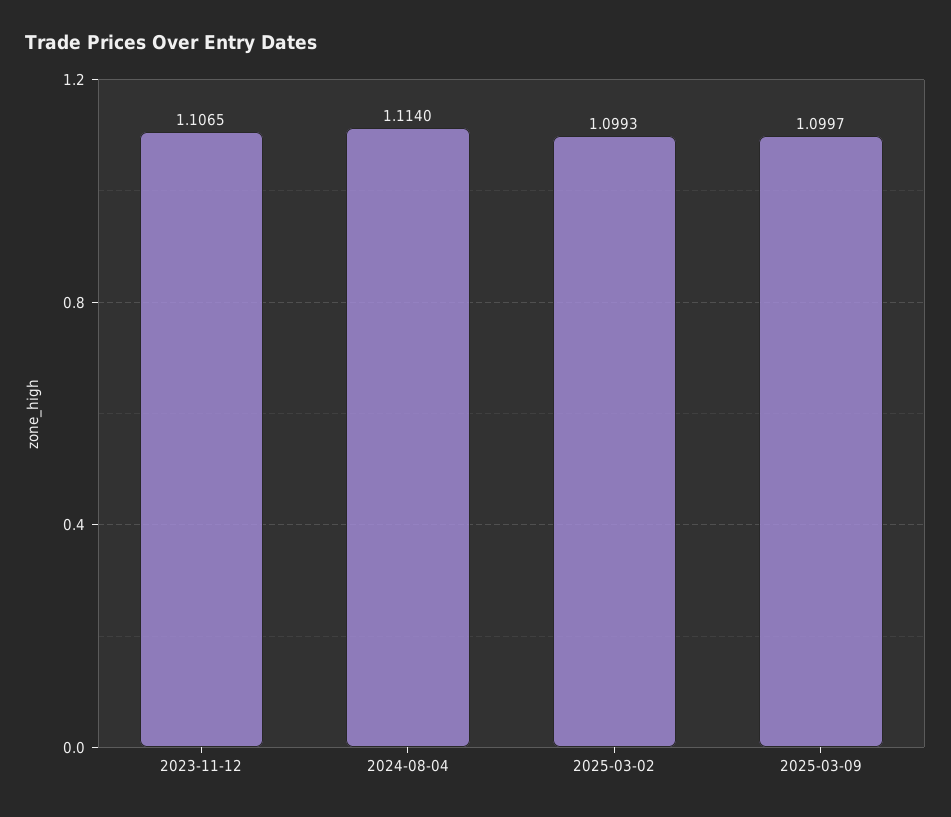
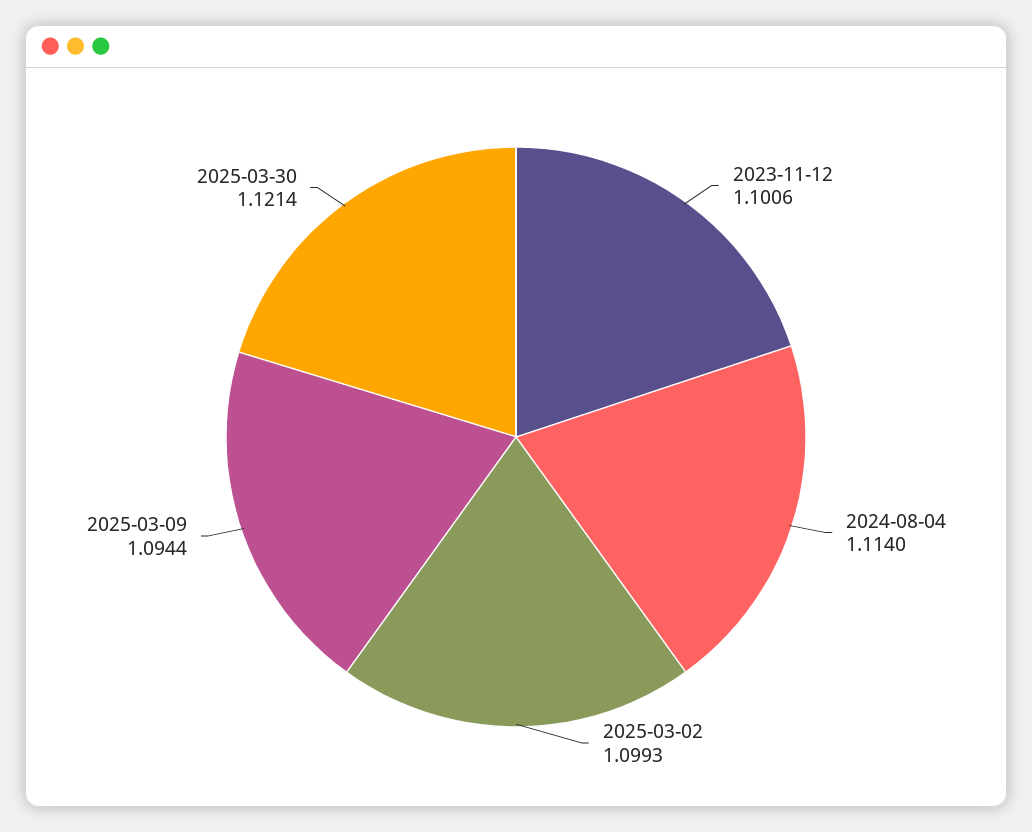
2023-11-12: 1.1065 -> 1.1006
2025-03-09: 1.0997 -> 1.0944
2025-03-30: none -> 1.1214

